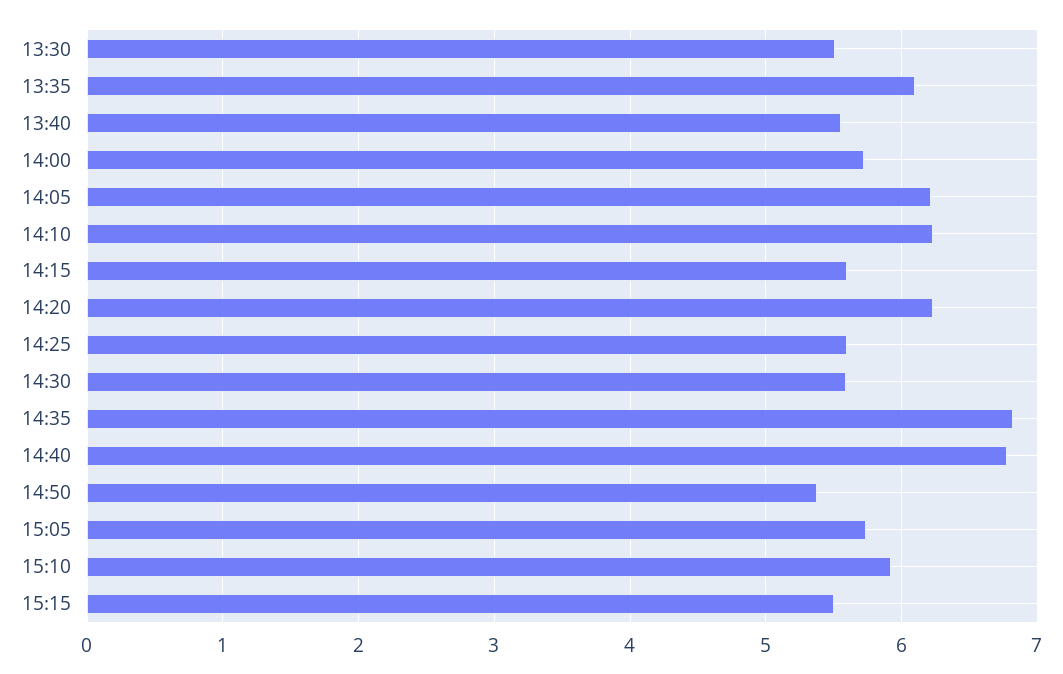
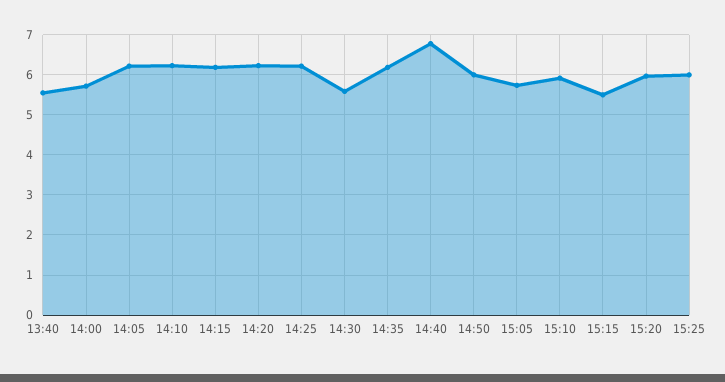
13:30: 5.5 -> none
13:35: 6.1 -> none
14:15: 5.6 -> 6.2
14:25: 5.6 -> 6.2
14:35: 6.8 -> 6.2
14:50: 5.4 -> 6
15:20: none -> 6
15:25: none -> 6

